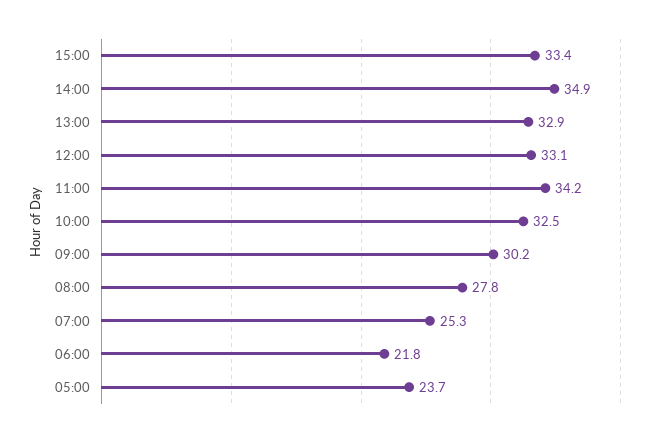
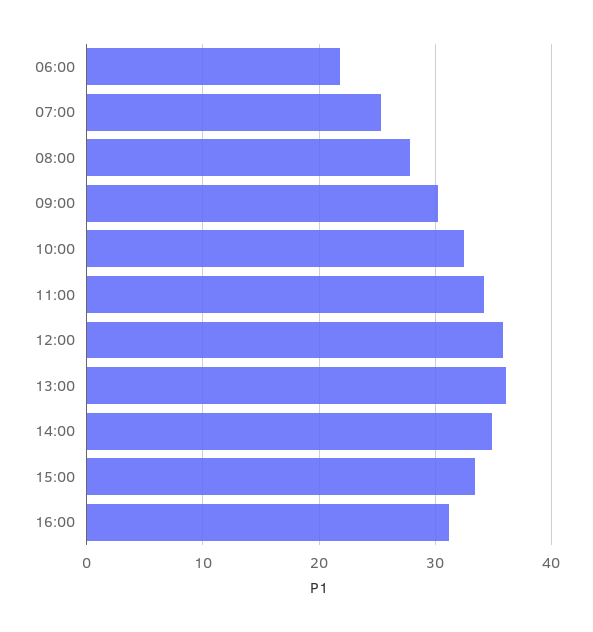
13:00: 32.9 -> 36
12:00: 33.1 -> 36
05:00: 23.7 -> none
16:00: none -> 31

